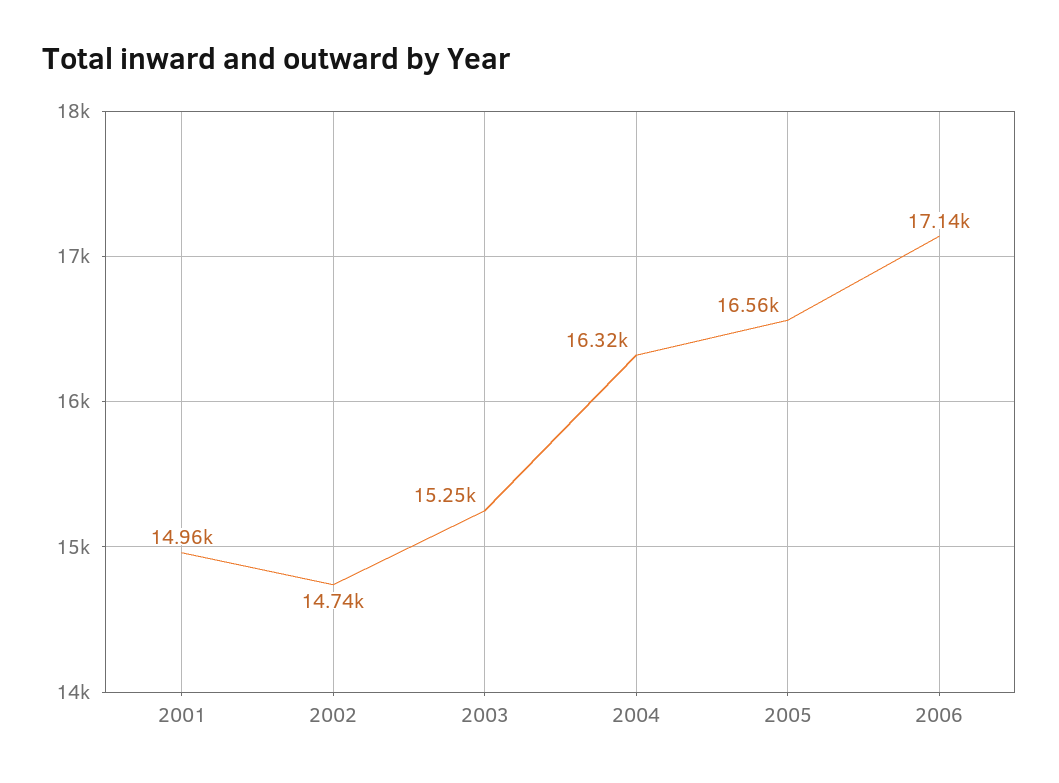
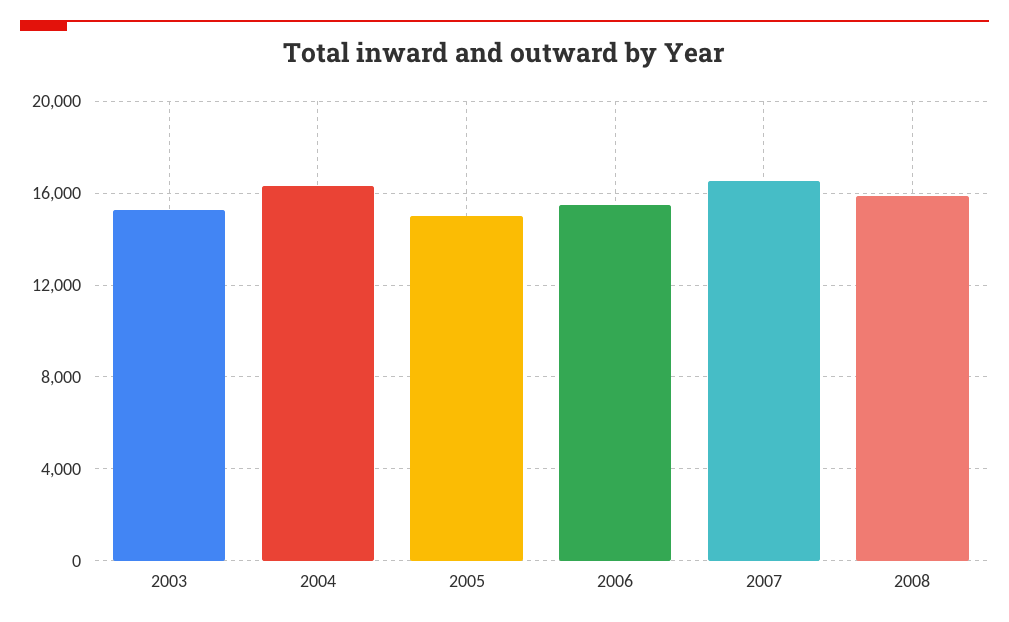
2001: 14960 -> none
2002: 14740 -> none
2005: 16560 -> 15000
2006: 17140 -> 15500
2007: none -> 16500
2008: none -> 16000

